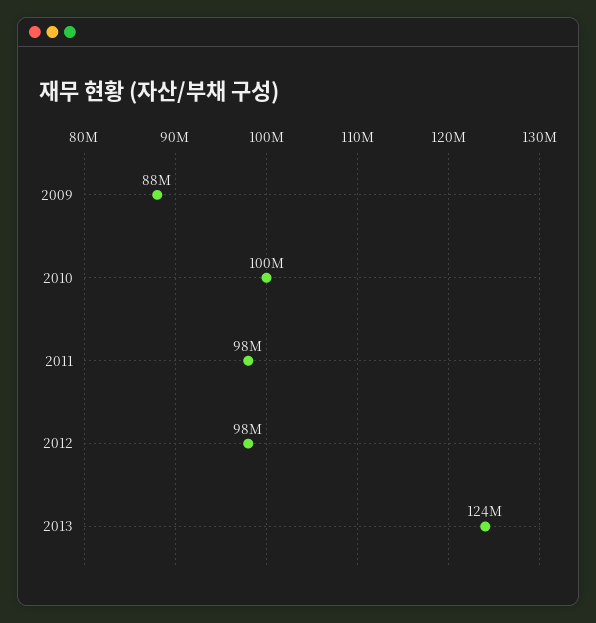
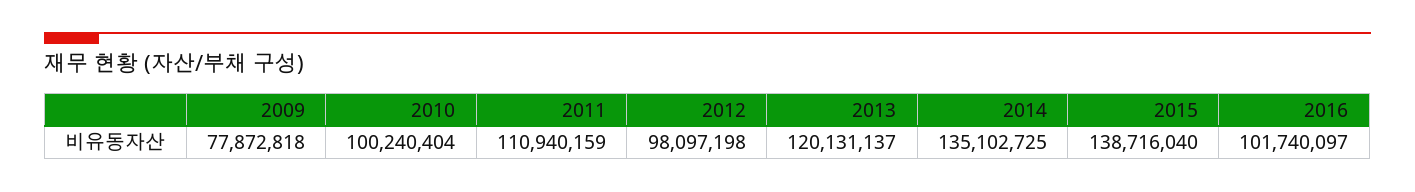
2009: 88000000 -> 77872818
2011: 98000000 -> 110940159
2013: 124000000 -> 120131137
2014: none -> 135102725
2015: none -> 138716040
2016: none -> 101740097

